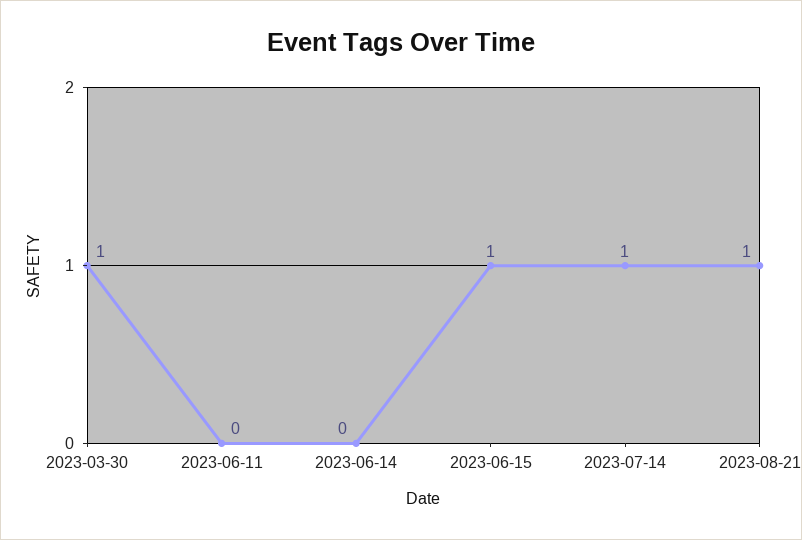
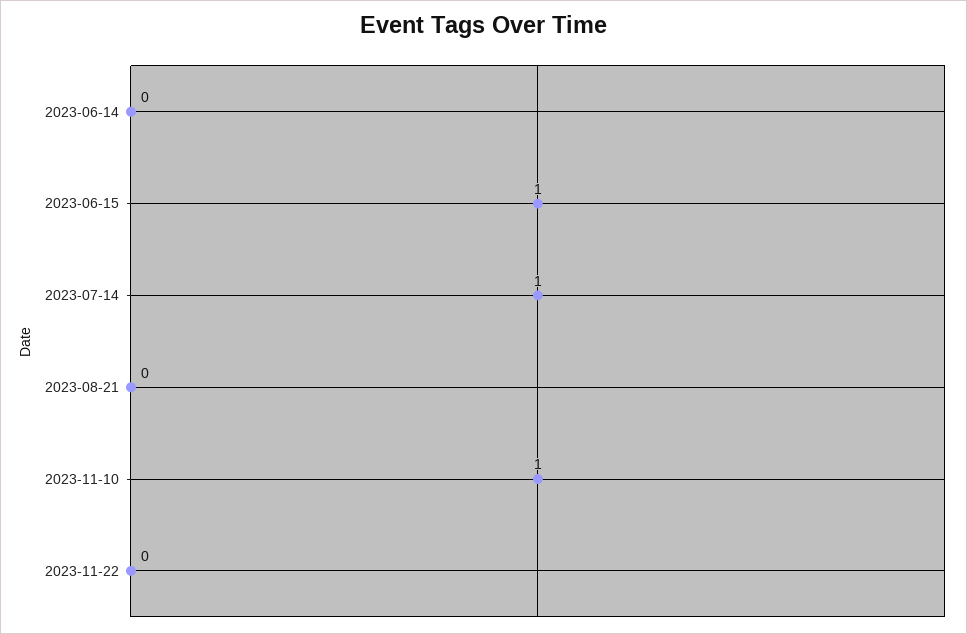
2023-03-30: 1 -> none
2023-06-11: 0 -> none
2023-08-21: 1 -> 0
2023-11-10: none -> 1
2023-11-22: none -> 0

